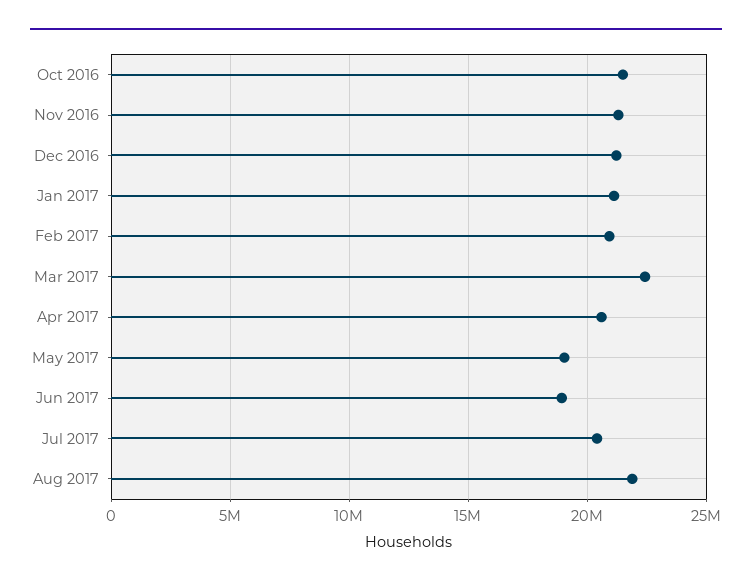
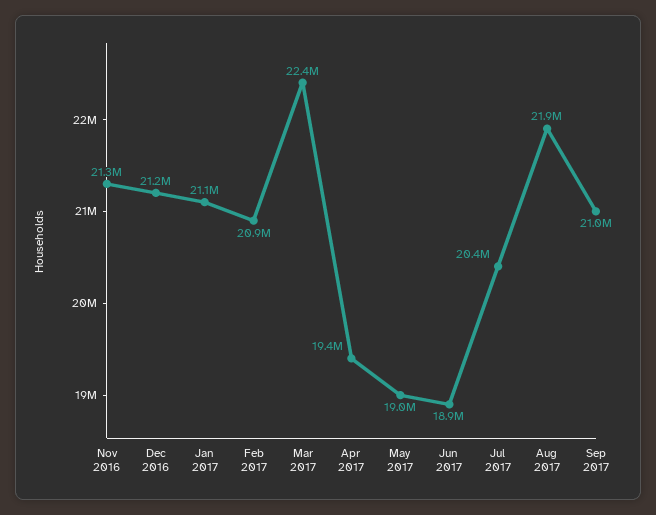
Oct 2016: 21500000 -> none
Apr 2017: 20500000 -> 19400000
Sep 2017: none -> 21000000

